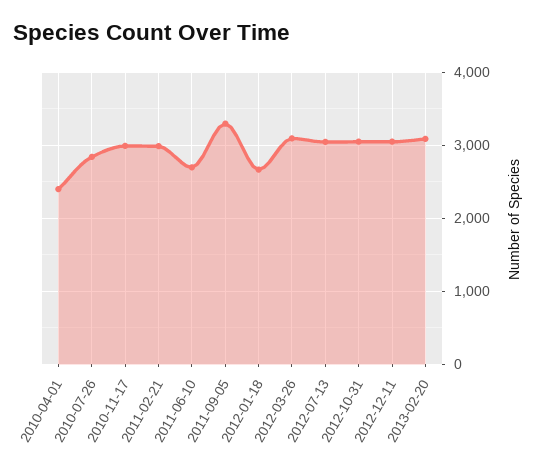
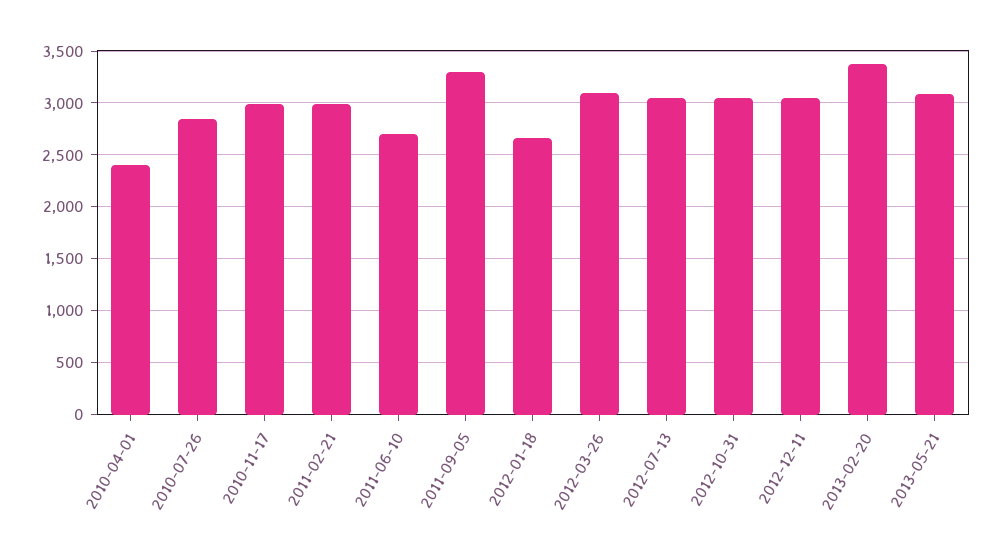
2013-02-20: 3100 -> 3400
2013-05-21: none -> 3100

